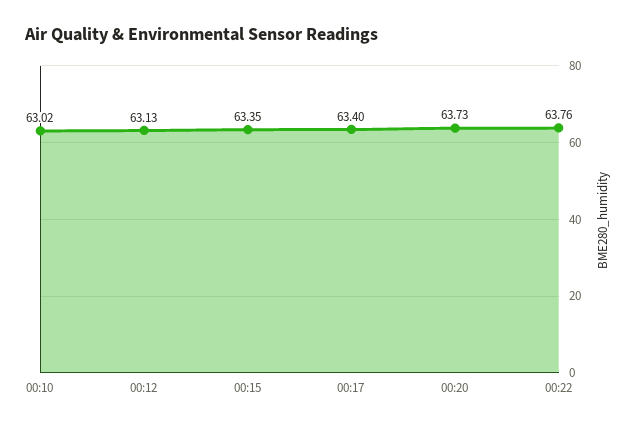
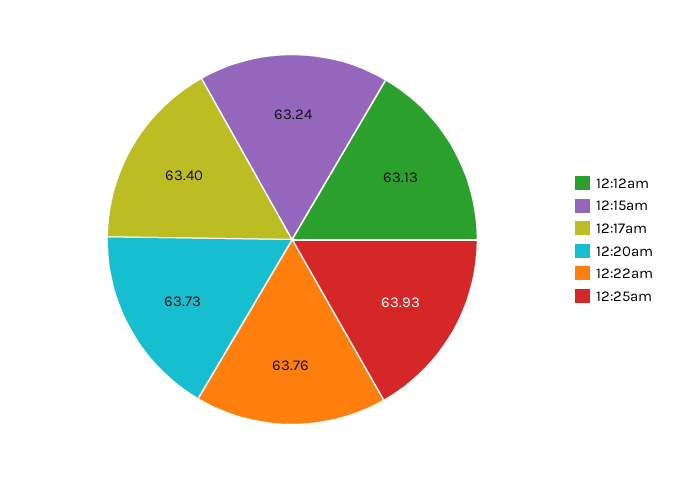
00:10: 63.02 -> none
00:15: 63.35 -> 63.24
12:25am: none -> 63.93

